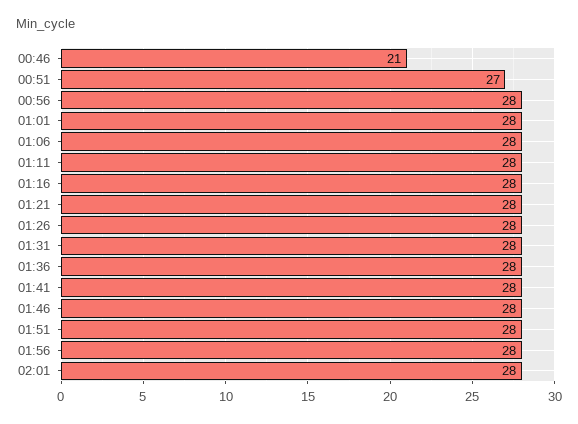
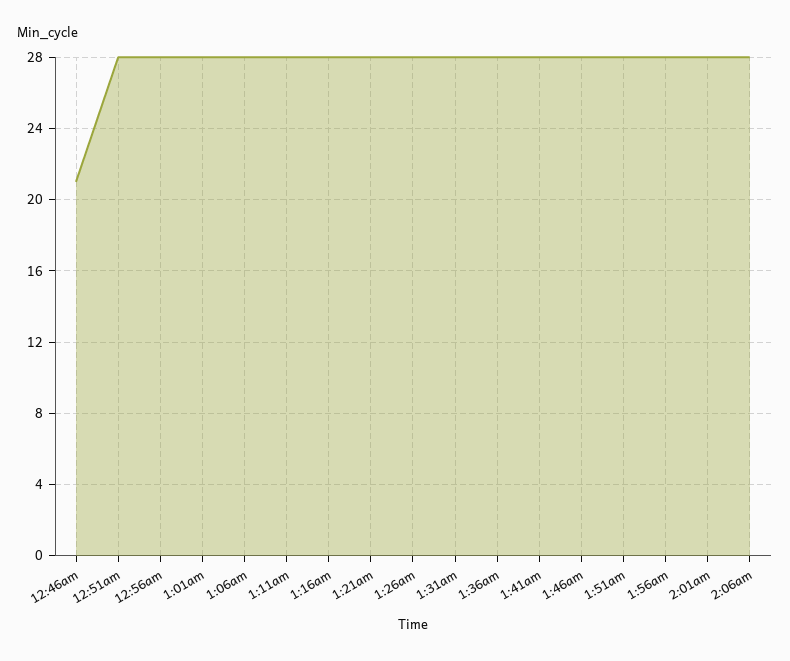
00:51: 27 -> 28
2:06am: none -> 28

